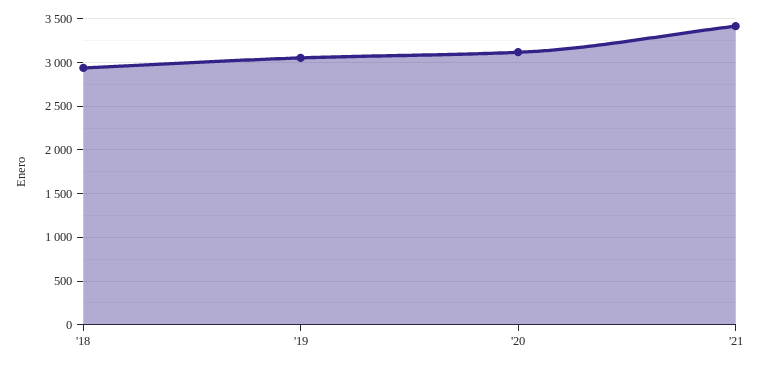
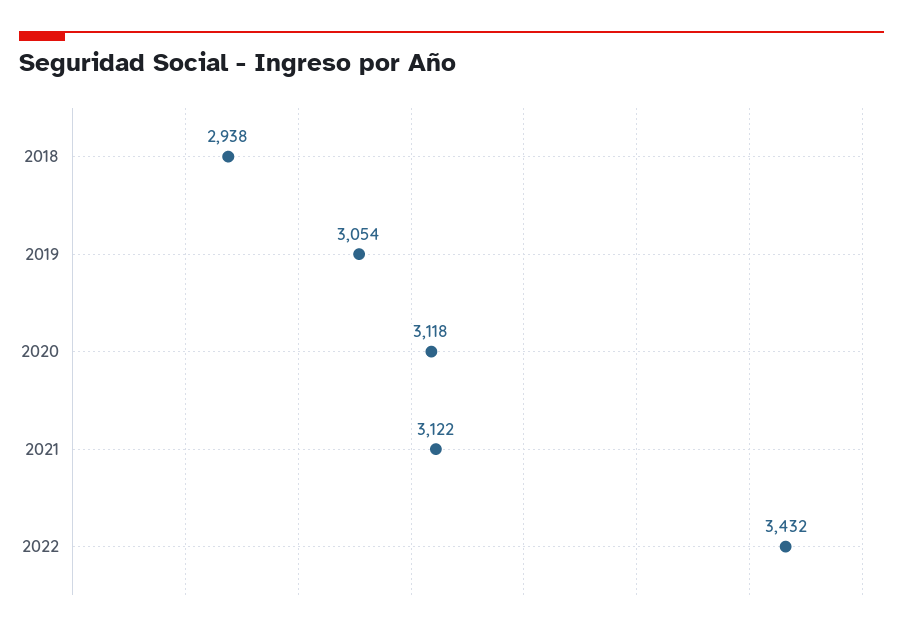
'21: 3400 -> 3122
2022: none -> 3432

